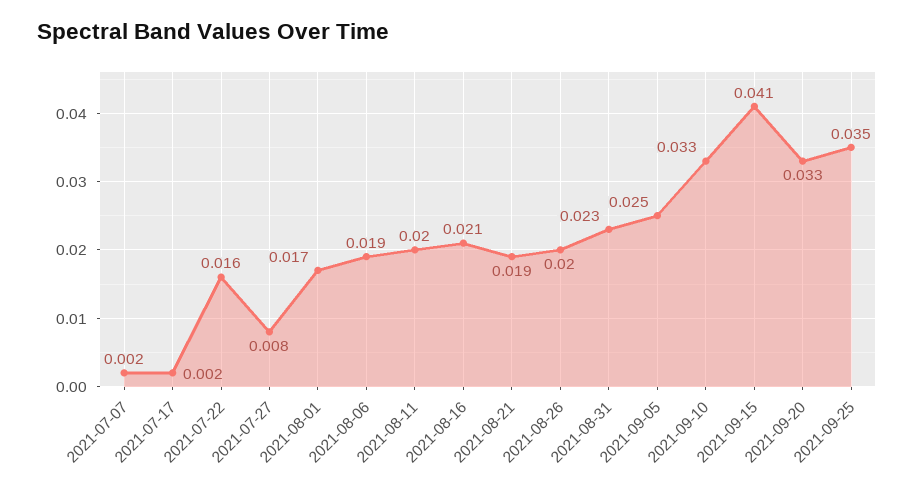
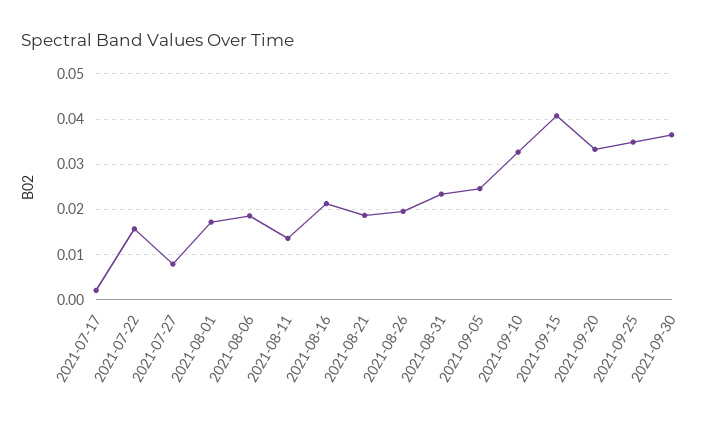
2021-07-07: 0.002 -> none
2021-08-11: 0.02 -> 0.014
2021-09-30: none -> 0.036

